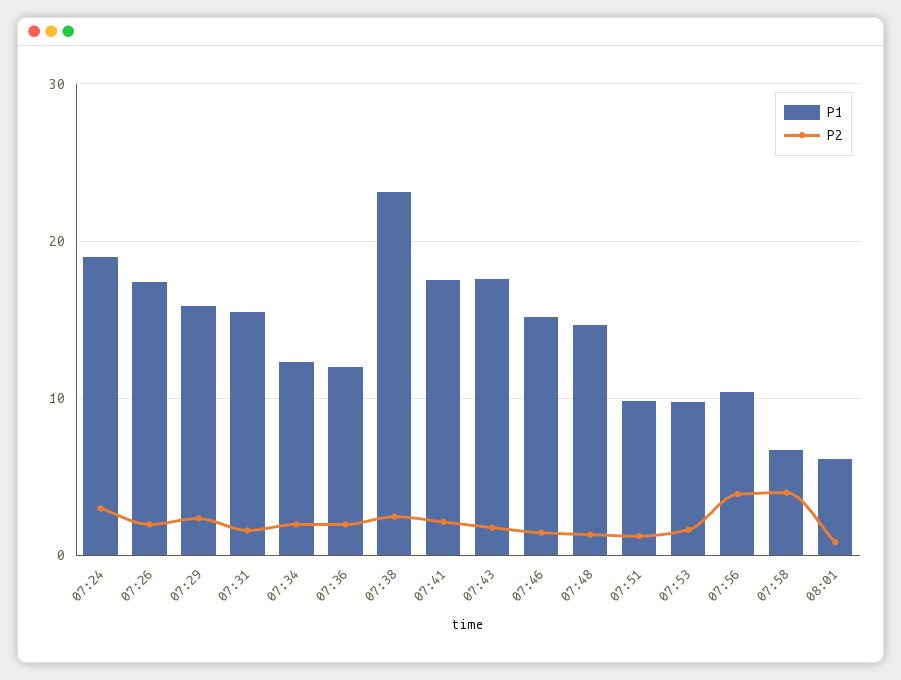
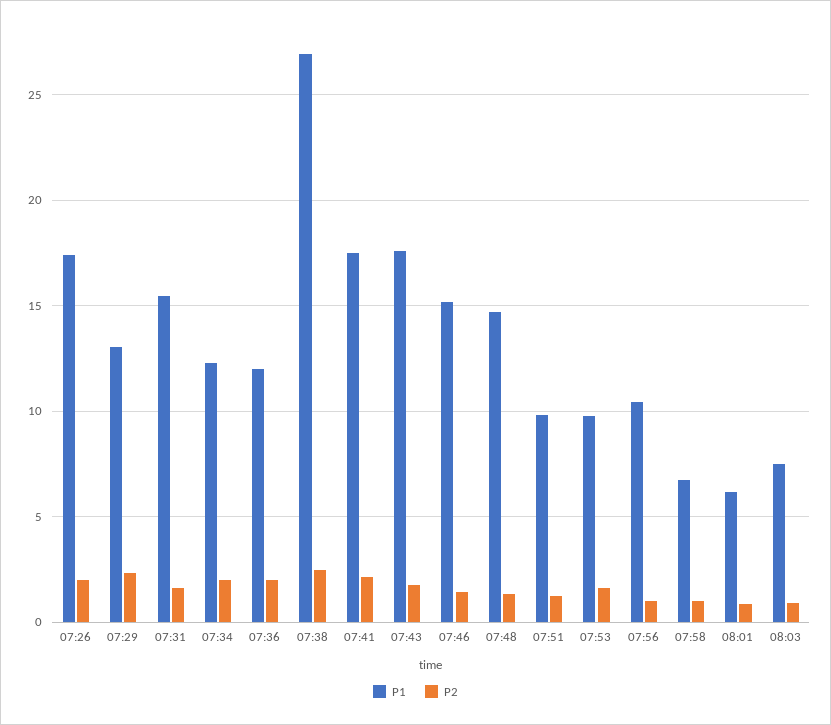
P1, 07:24: 19 -> none
P2, 07:24: 3 -> none
P1, 07:29: 16 -> 13
P1, 07:38: 23 -> 27
P2, 07:56: 4 -> 1
P2, 07:58: 4 -> 1
P1, 08:03: none -> 7.5
P2, 08:03: none -> 1

